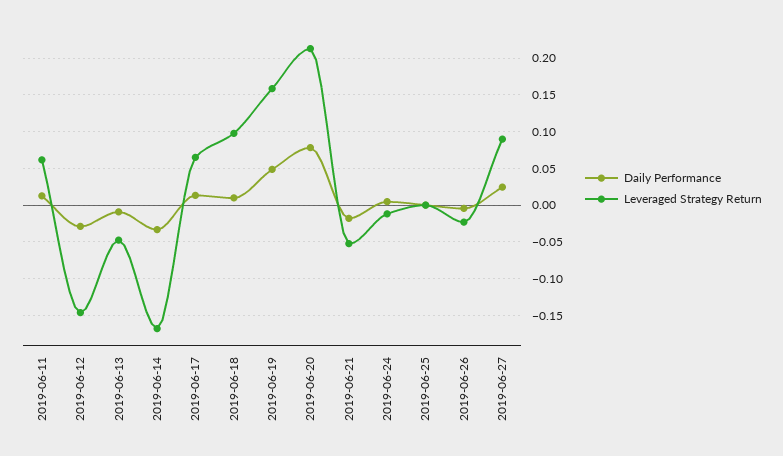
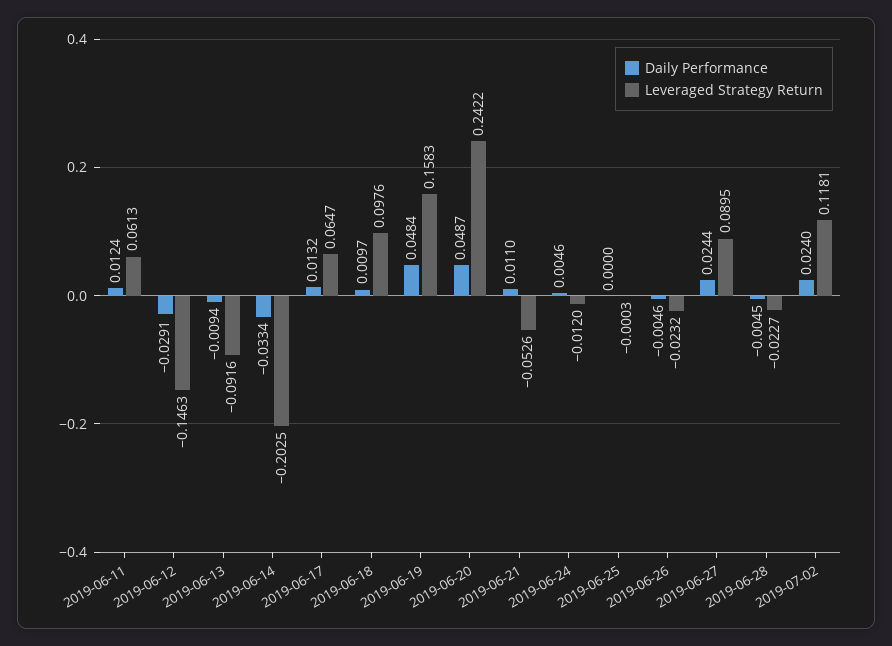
Leveraged Strategy Return, 2019-06-13: -0.05 -> -0.0916
Leveraged Strategy Return, 2019-06-14: -0.17 -> -0.2025
Daily Performance, 2019-06-20: 0.08 -> 0.0487
Leveraged Strategy Return, 2019-06-20: 0.21 -> 0.2422
Daily Performance, 2019-06-21: -0.02 -> 0.011
Daily Performance, 2019-06-28: none -> -0.0045
Leveraged Strategy Return, 2019-06-28: none -> -0.0227
Daily Performance, 2019-07-02: none -> 0.024
Leveraged Strategy Return, 2019-07-02: none -> 0.1181

